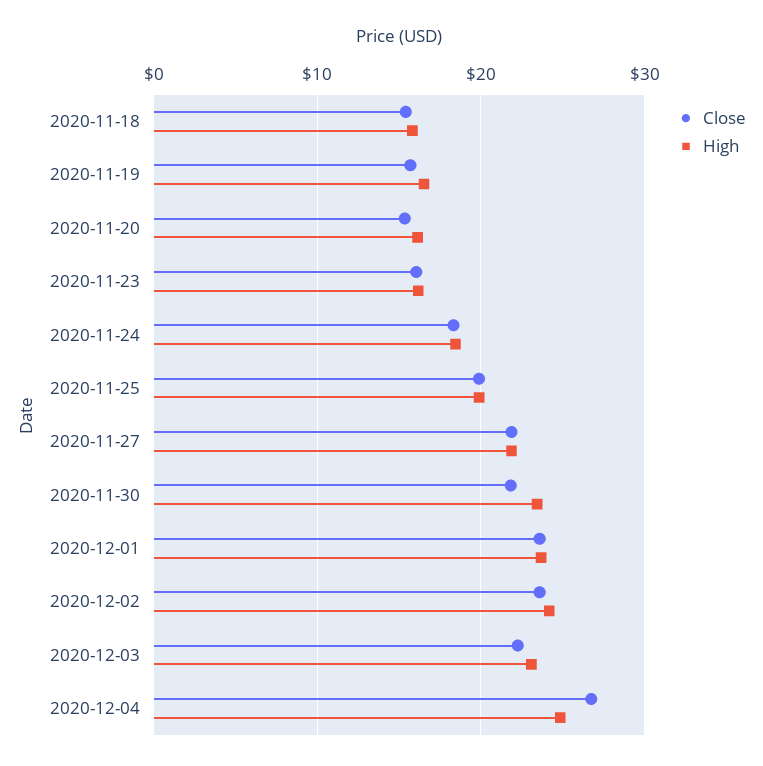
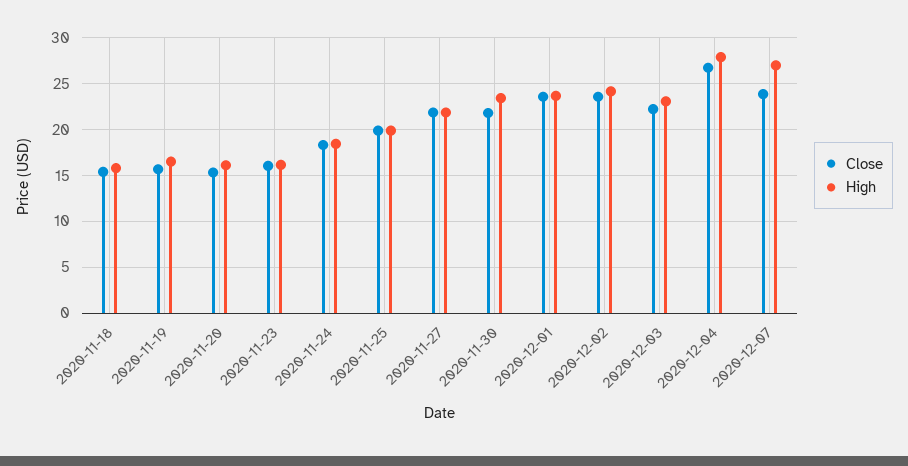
High, 2020-12-04: 25 -> 28
Close, 2020-12-07: none -> 24
High, 2020-12-07: none -> 27

